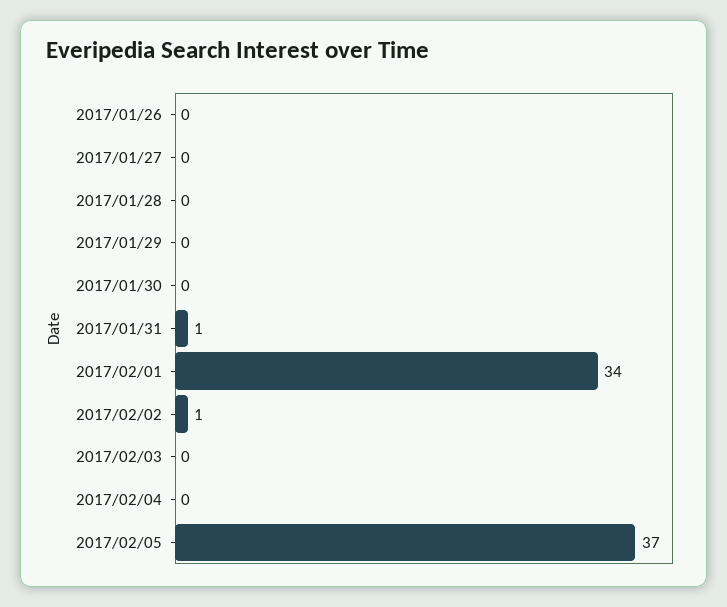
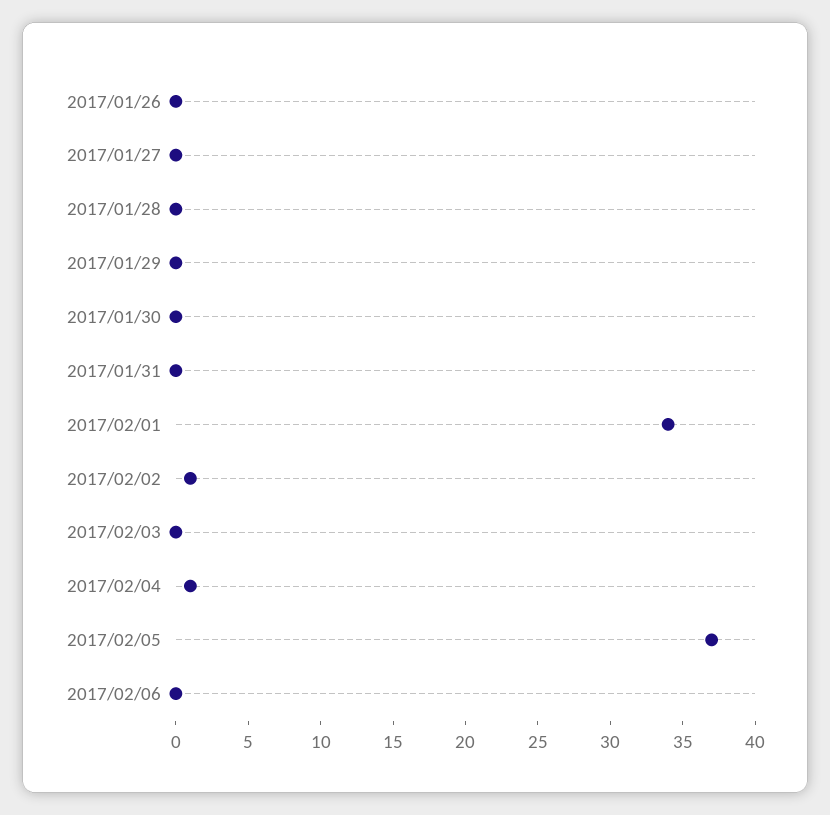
2017/01/31: 1 -> 0
2017/02/04: 0 -> 1
2017/02/06: none -> 0

